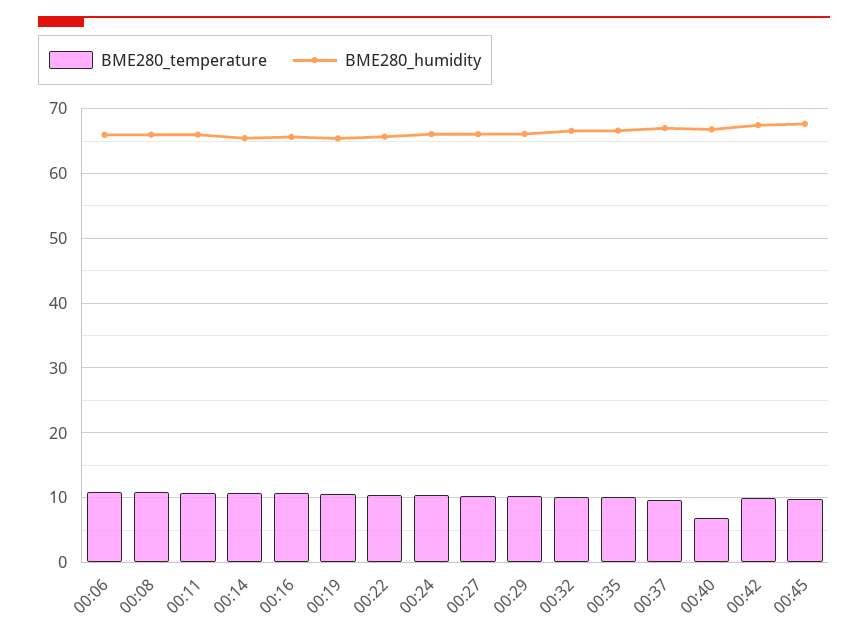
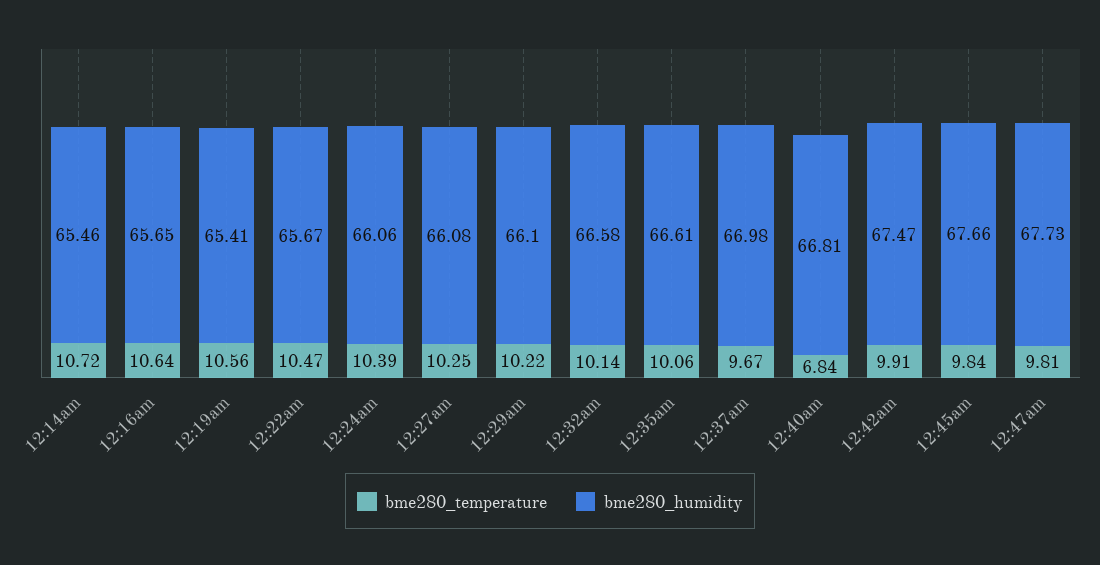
BME280_temperature, 00:06: 11 -> none
BME280_humidity, 00:06: 66 -> none
BME280_temperature, 00:08: 11 -> none
BME280_humidity, 00:08: 66 -> none
BME280_temperature, 00:11: 11 -> none
BME280_humidity, 00:11: 66 -> none
BME280_temperature, 12:47am: none -> 9.81
BME280_humidity, 12:47am: none -> 67.73

